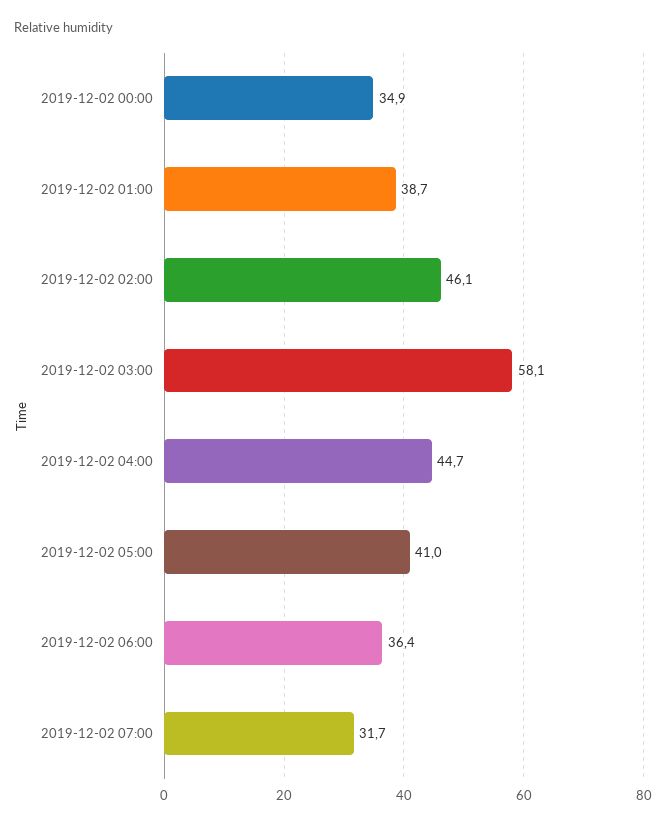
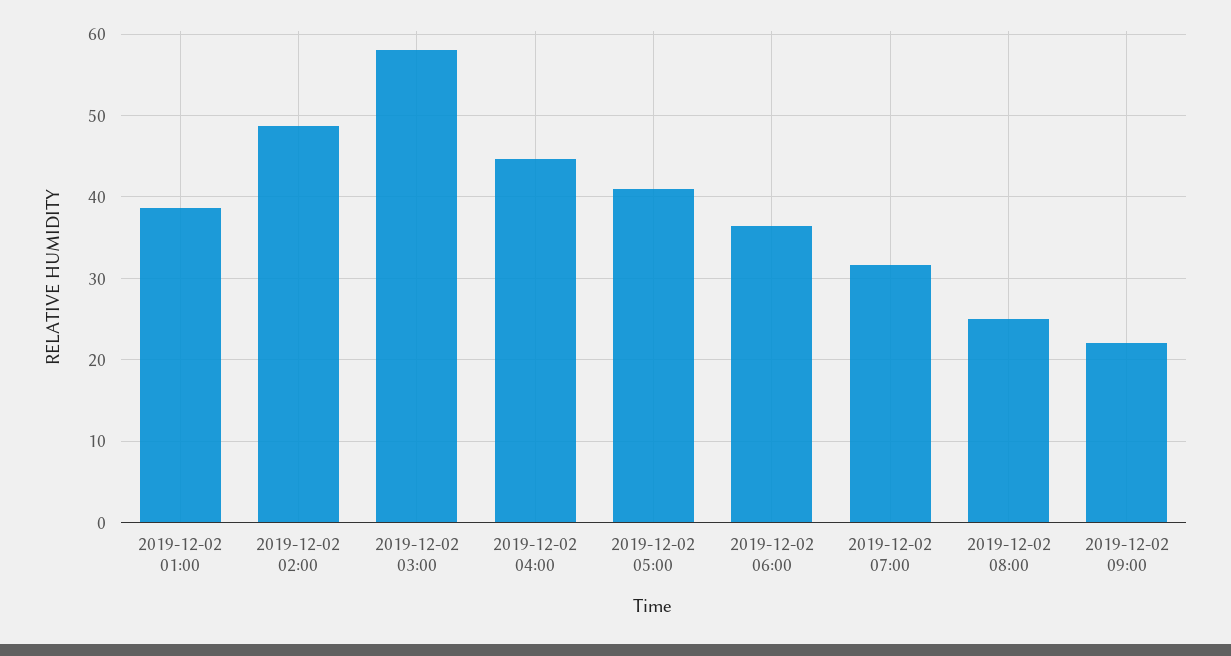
2019-12-02 00:00: 34.9 -> none
2019-12-02 02:00: 46.1 -> 49
2019-12-02 08:00: none -> 25
2019-12-02 09:00: none -> 22

